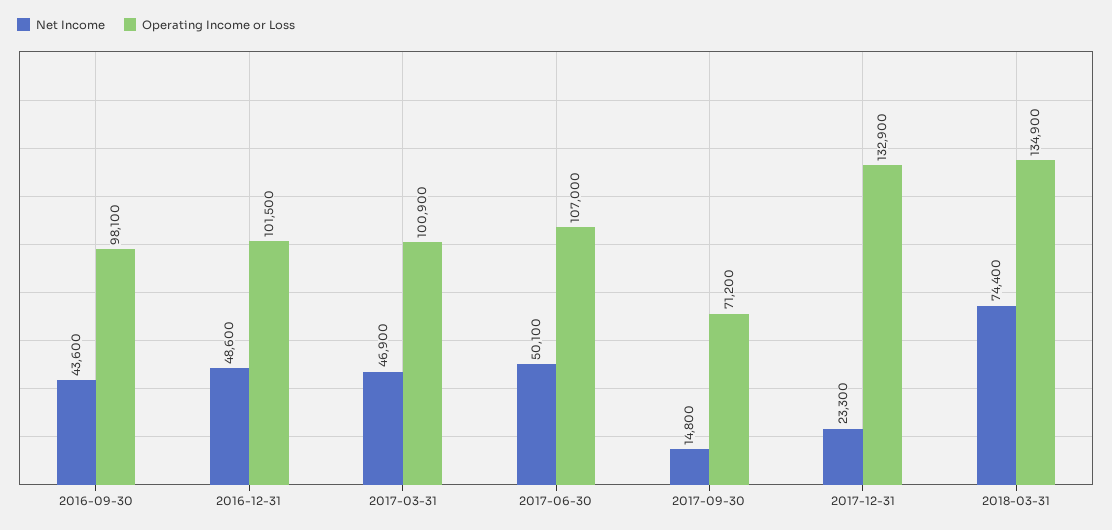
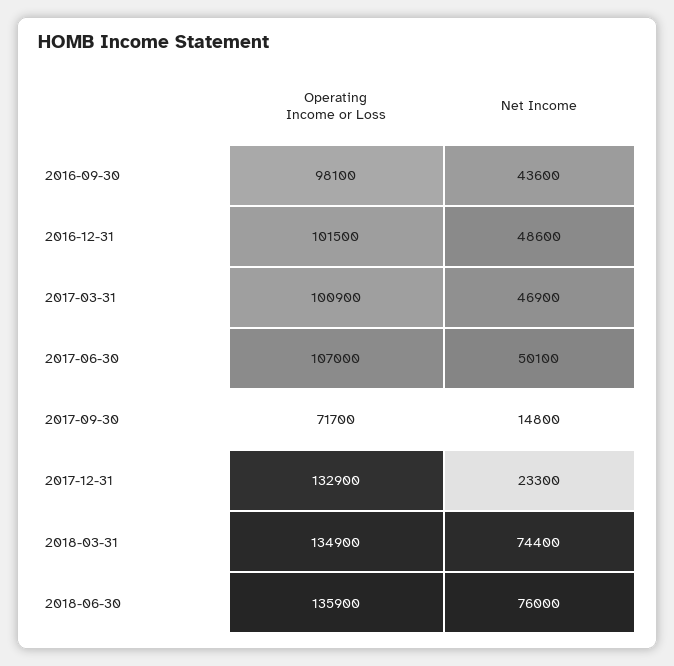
Operating Income or Loss, 2017-09-30: 71200 -> 71700
Operating Income or Loss, 2018-06-30: none -> 135900
Net Income, 2018-06-30: none -> 76000

